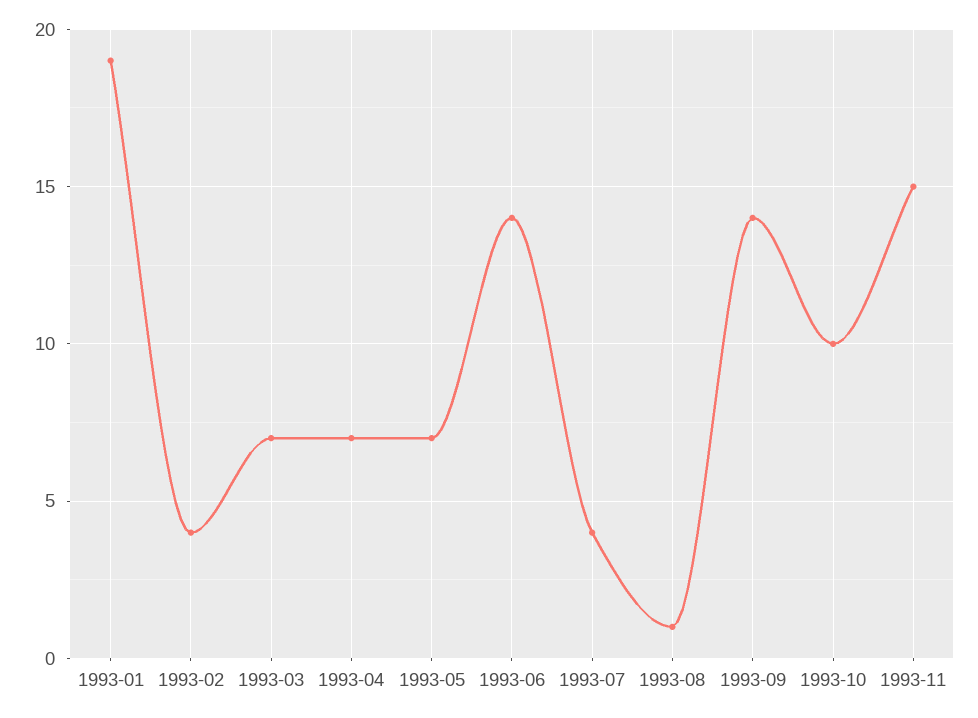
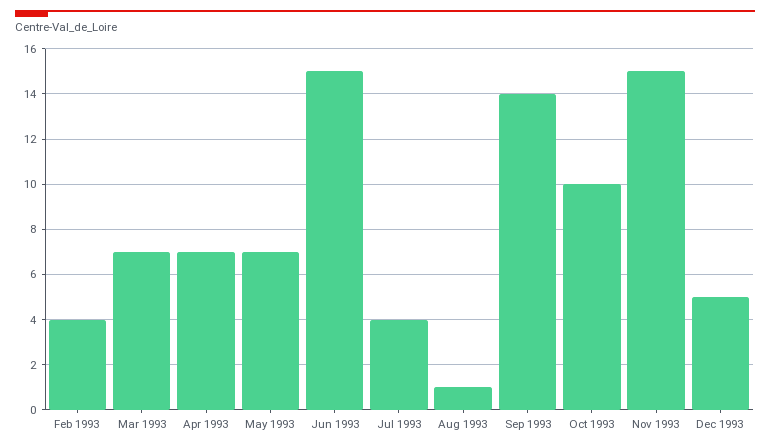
1993-01: 19 -> none
1993-06: 14 -> 15
Dec 1993: none -> 5

